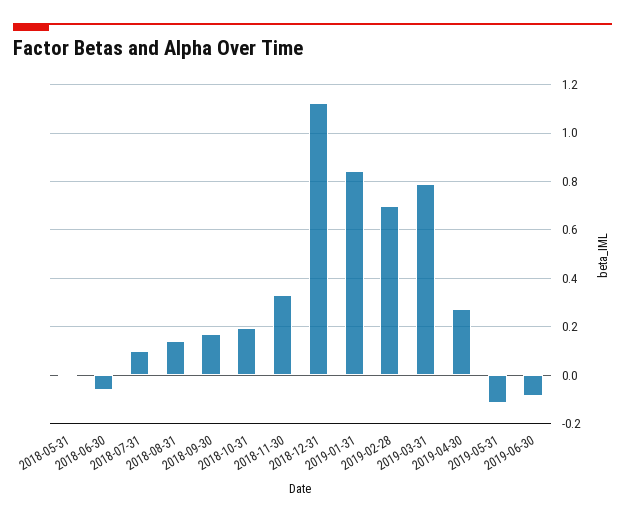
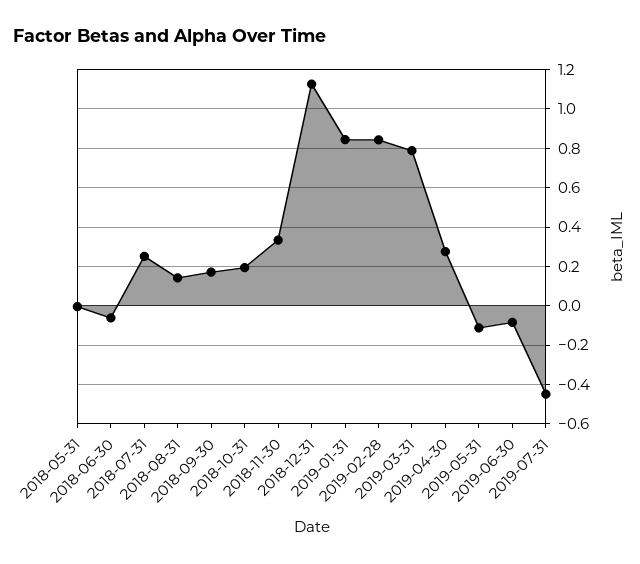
2018-07-31: 0.1 -> 0.25
2019-02-28: 0.7 -> 0.85
2019-07-31: none -> -0.45

